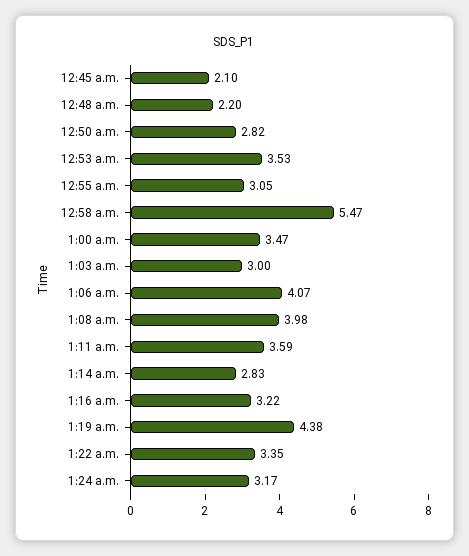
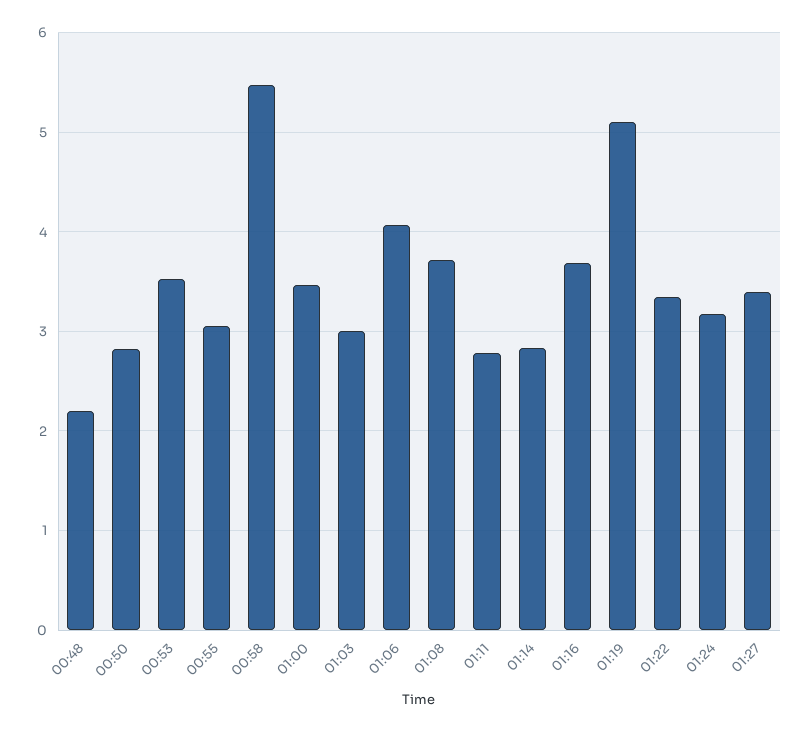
12:45 a.m.: 2.1 -> none
1:08 a.m.: 3.98 -> 3.7
1:11 a.m.: 3.59 -> 2.8
1:16 a.m.: 3.22 -> 3.7
1:19 a.m.: 4.38 -> 5.1
01:27: none -> 3.4

